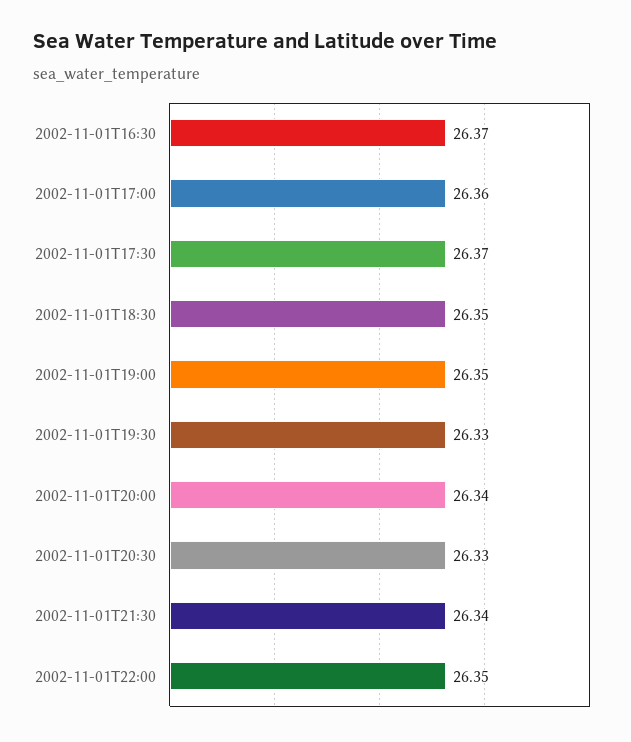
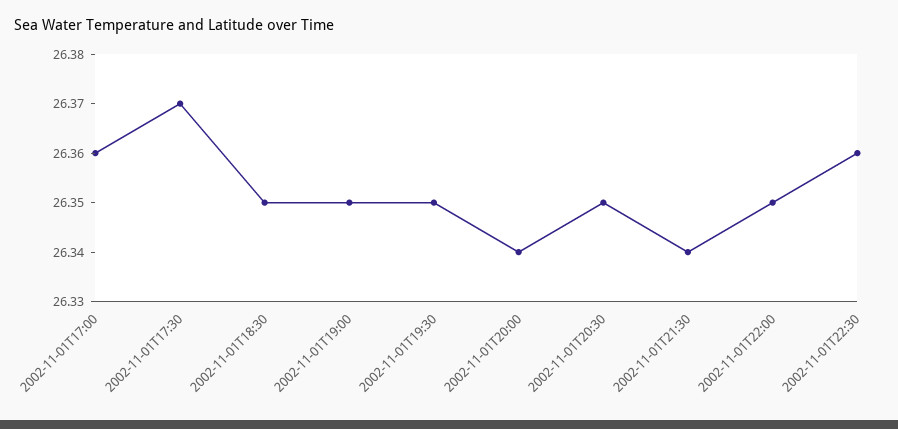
2002-11-01T16:30: 26.37 -> none
2002-11-01T19:30: 26.33 -> 26.35
2002-11-01T20:30: 26.33 -> 26.35
2002-11-01T22:30: none -> 26.36

